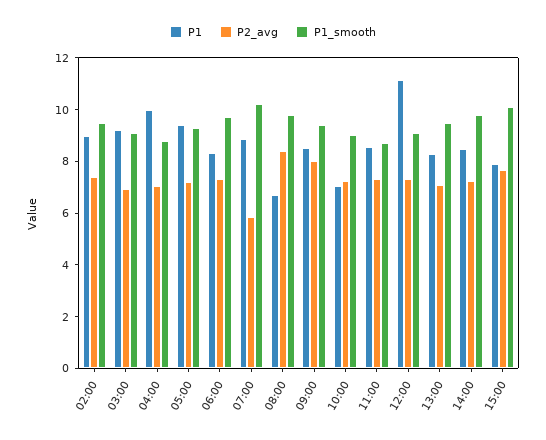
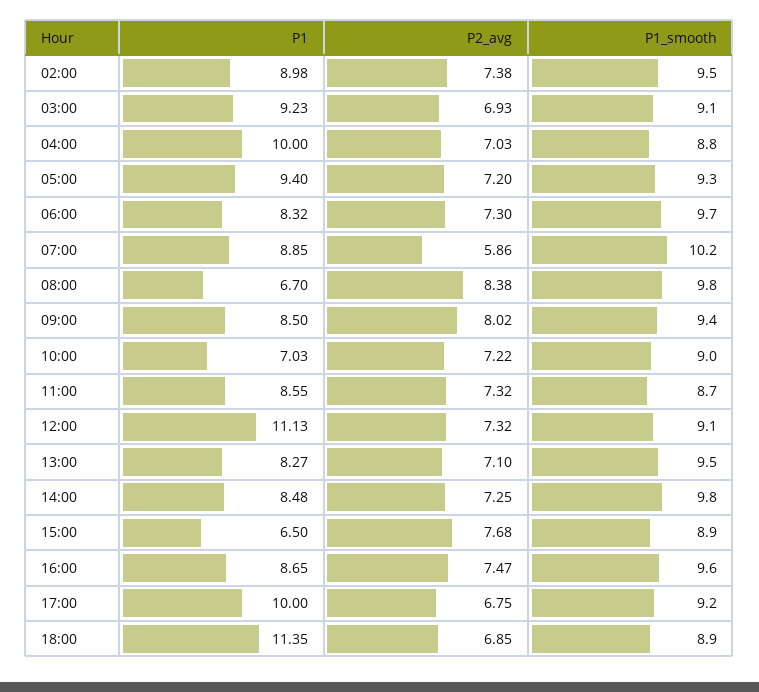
P1, 15:00: 8 -> 6.5
P1_smooth, 15:00: 10 -> 8.9
P1, 16:00: none -> 8.65
P2_avg, 16:00: none -> 7.47
P1_smooth, 16:00: none -> 9.6
P1, 17:00: none -> 10
P2_avg, 17:00: none -> 6.75
P1_smooth, 17:00: none -> 9.2
P1, 18:00: none -> 11.35
P2_avg, 18:00: none -> 6.85
P1_smooth, 18:00: none -> 8.9

